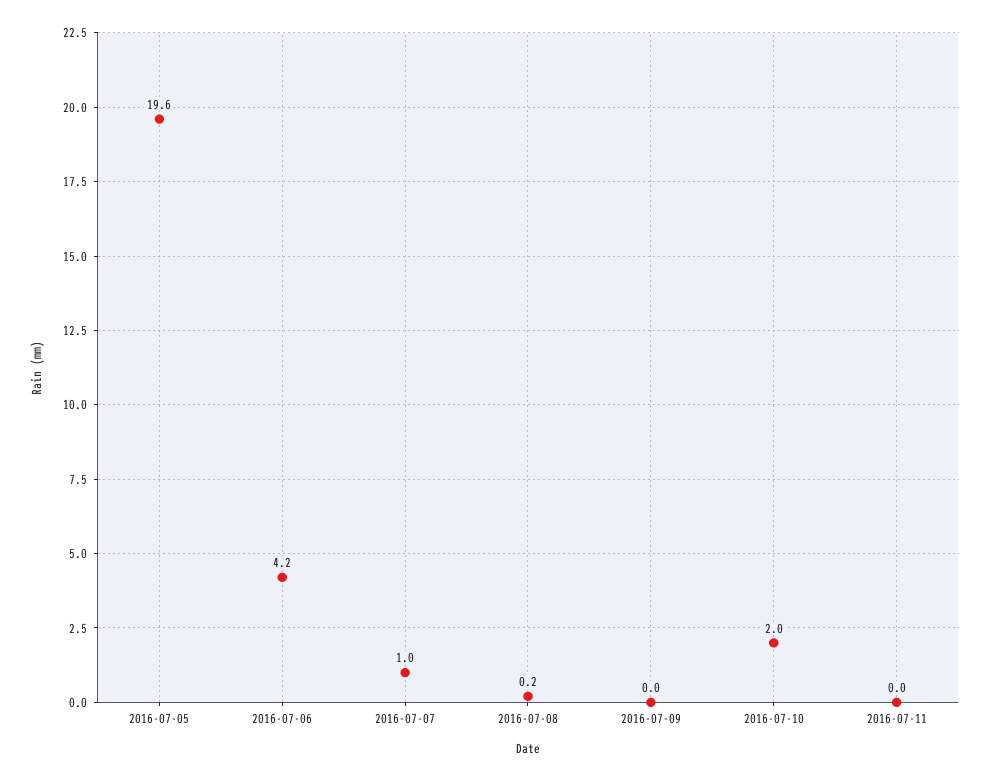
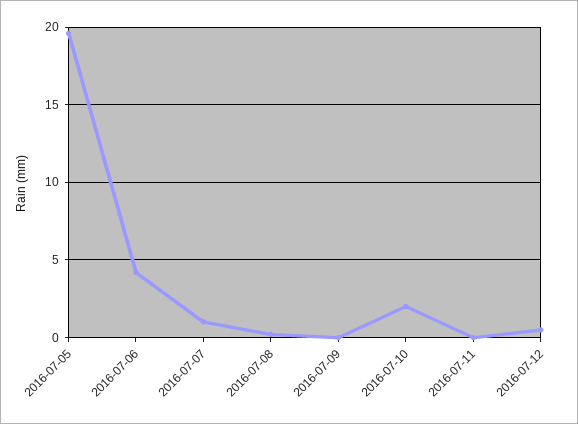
2016-07-12: none -> 0.5

